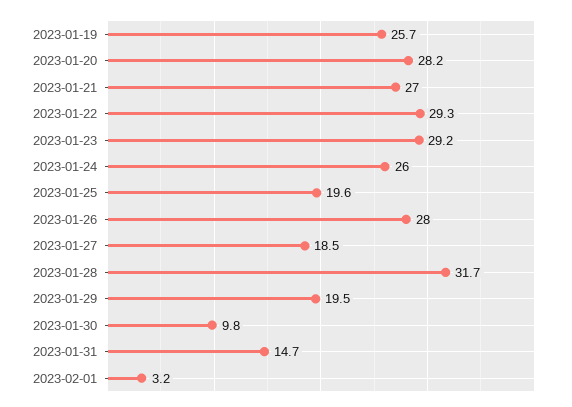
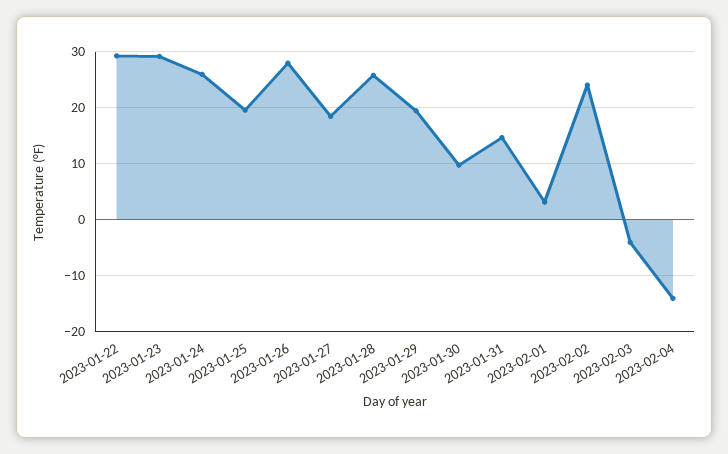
2023-01-19: 25.7 -> none
2023-01-20: 28.2 -> none
2023-01-21: 27 -> none
2023-01-28: 31.7 -> 26
2023-02-02: none -> 24
2023-02-03: none -> -4
2023-02-04: none -> -14

